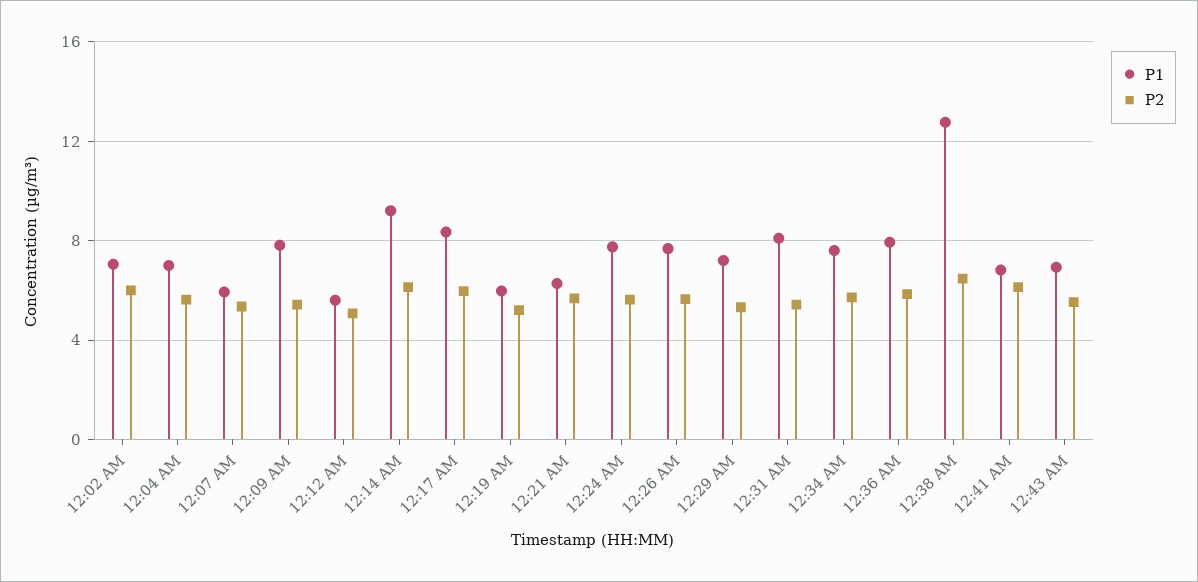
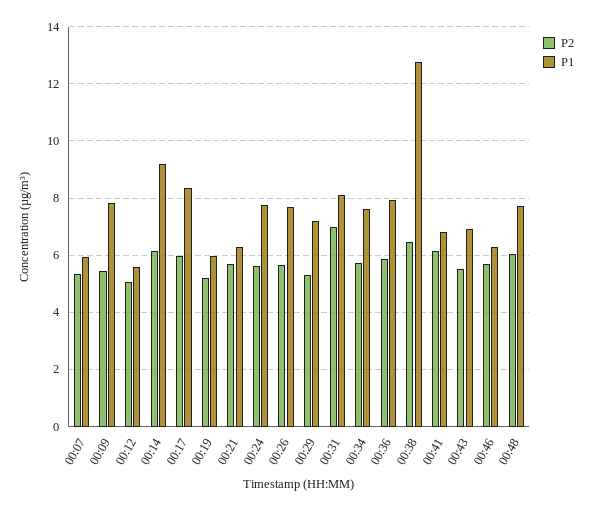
P1, 12:02 AM: 7 -> none
P2, 12:02 AM: 6 -> none
P1, 12:04 AM: 7 -> none
P2, 12:04 AM: 5.5 -> none
P2, 12:31 AM: 5.5 -> 7
P2, 00:46: none -> 5.75
P1, 00:46: none -> 6.25
P2, 00:48: none -> 6
P1, 00:48: none -> 7.75

